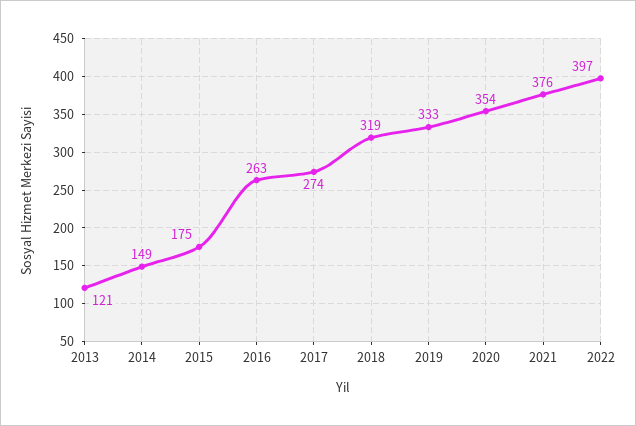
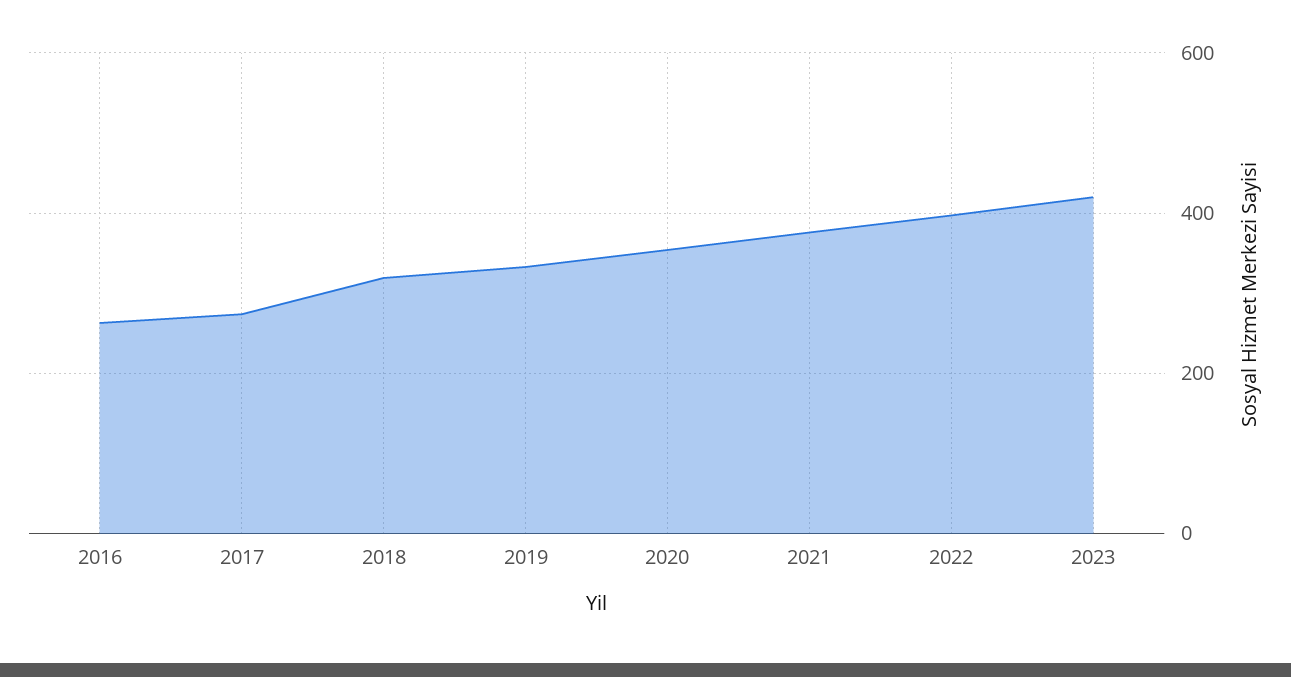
2013: 121 -> none
2014: 149 -> none
2015: 175 -> none
2023: none -> 420

